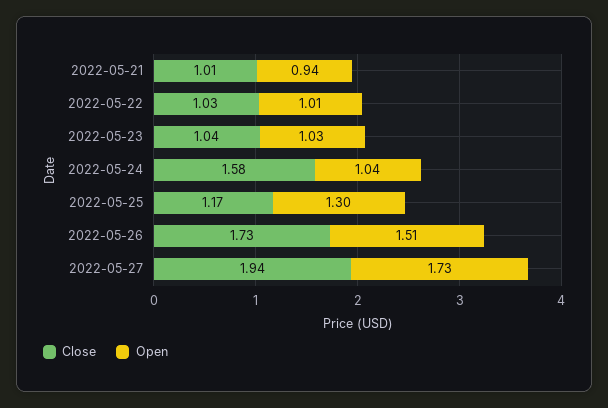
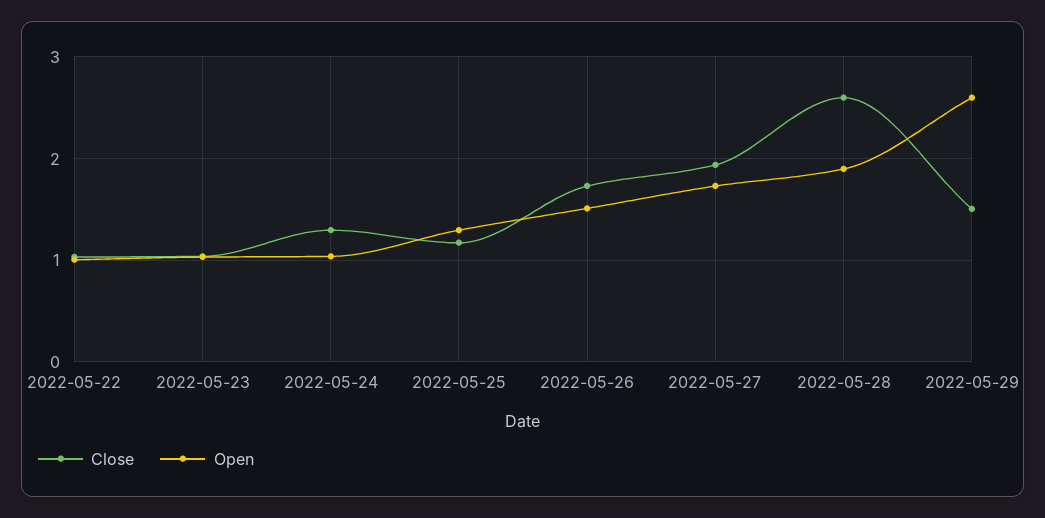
Close, 2022-05-21: 1.01 -> none
Open, 2022-05-21: 0.94 -> none
Close, 2022-05-24: 1.58 -> 1.3
Close, 2022-05-28: none -> 2.6
Open, 2022-05-28: none -> 1.9
Close, 2022-05-29: none -> 1.5
Open, 2022-05-29: none -> 2.6

